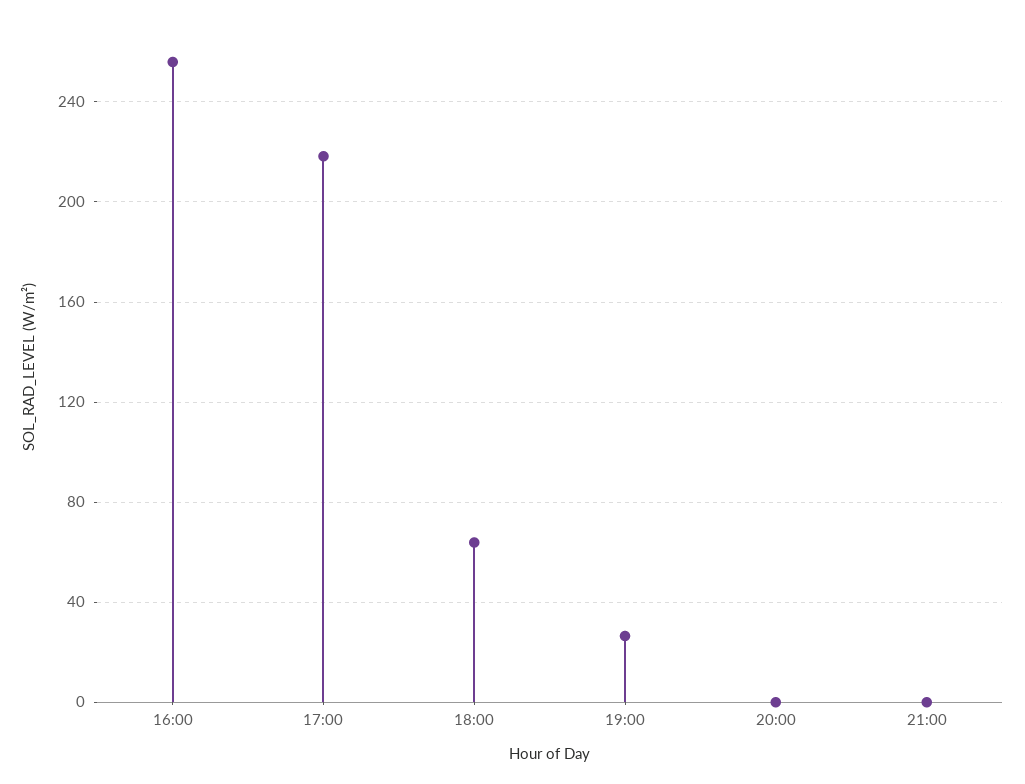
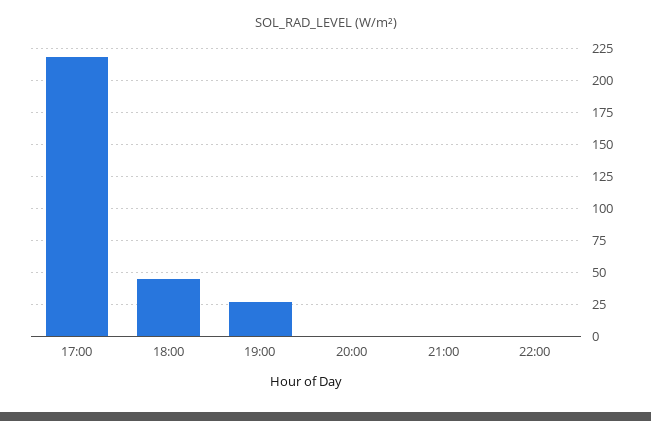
16:00: 255 -> none
18:00: 65 -> 45
22:00: none -> 0

